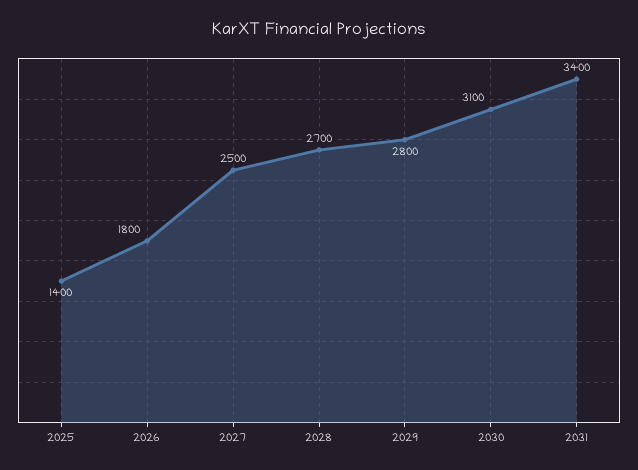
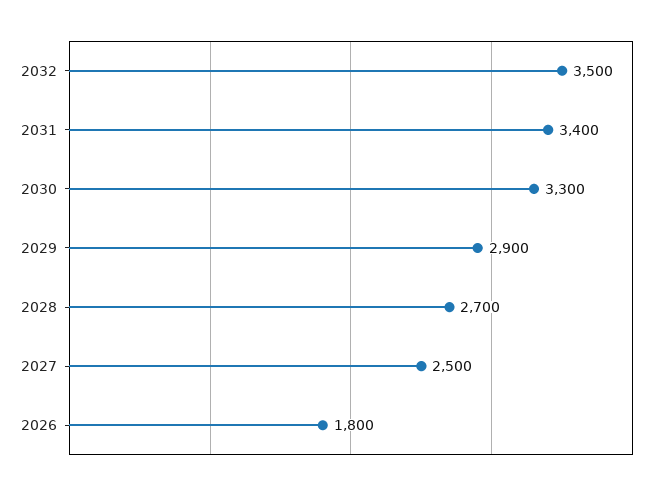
2025: 1400 -> none
2029: 2800 -> 2900
2030: 3100 -> 3300
2032: none -> 3500

